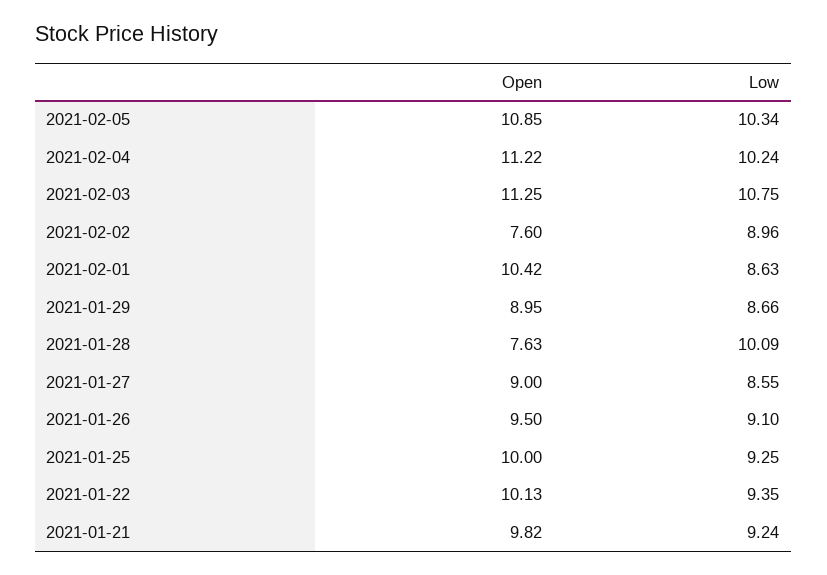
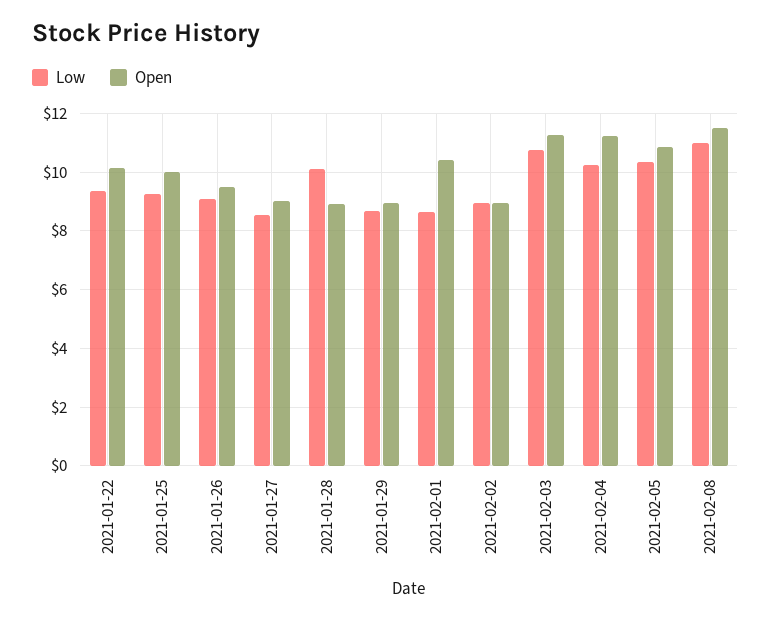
Open, 2021-02-02: 7.6 -> 9
Open, 2021-01-28: 7.63 -> 9
Open, 2021-01-21: 9.82 -> none
Low, 2021-01-21: 9.24 -> none
Low, 2021-02-08: none -> 11
Open, 2021-02-08: none -> 11.5

